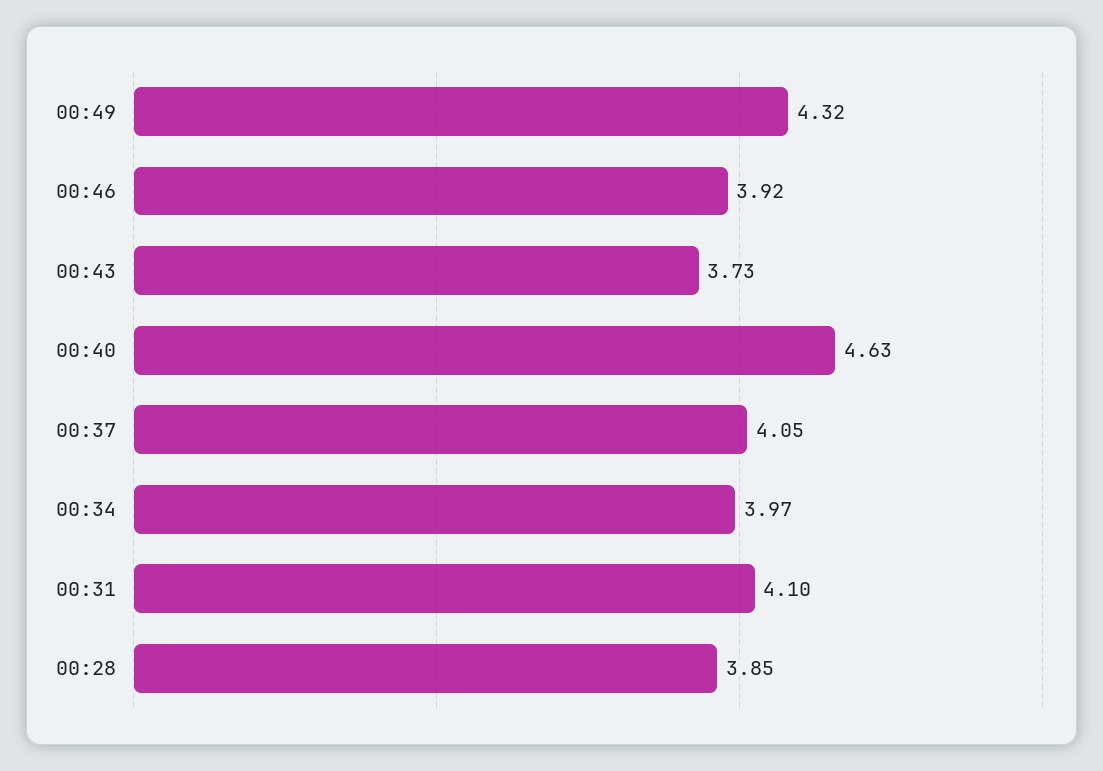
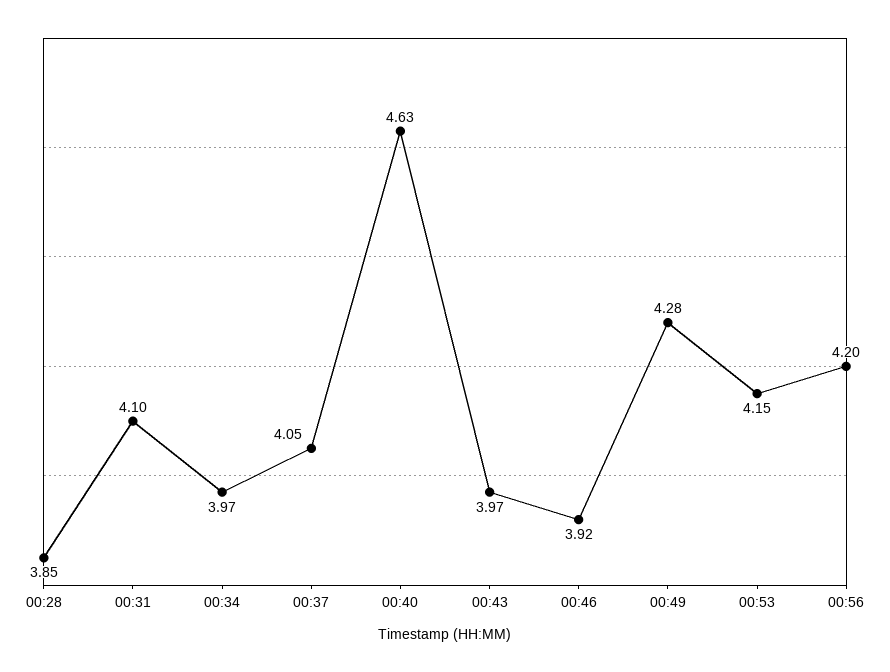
00:49: 4.32 -> 4.28
00:43: 3.73 -> 3.97
00:53: none -> 4.15
00:56: none -> 4.2

